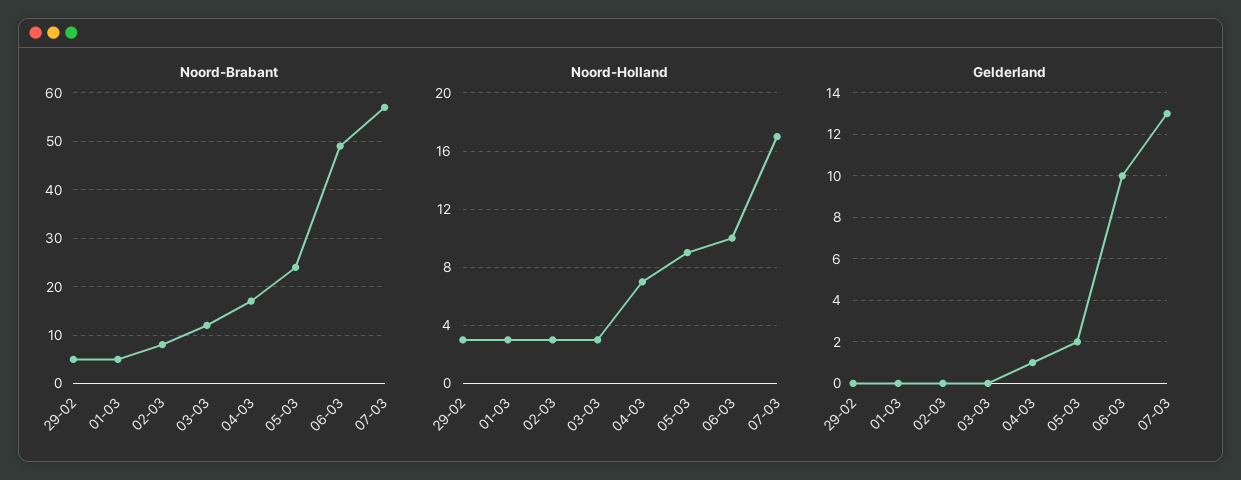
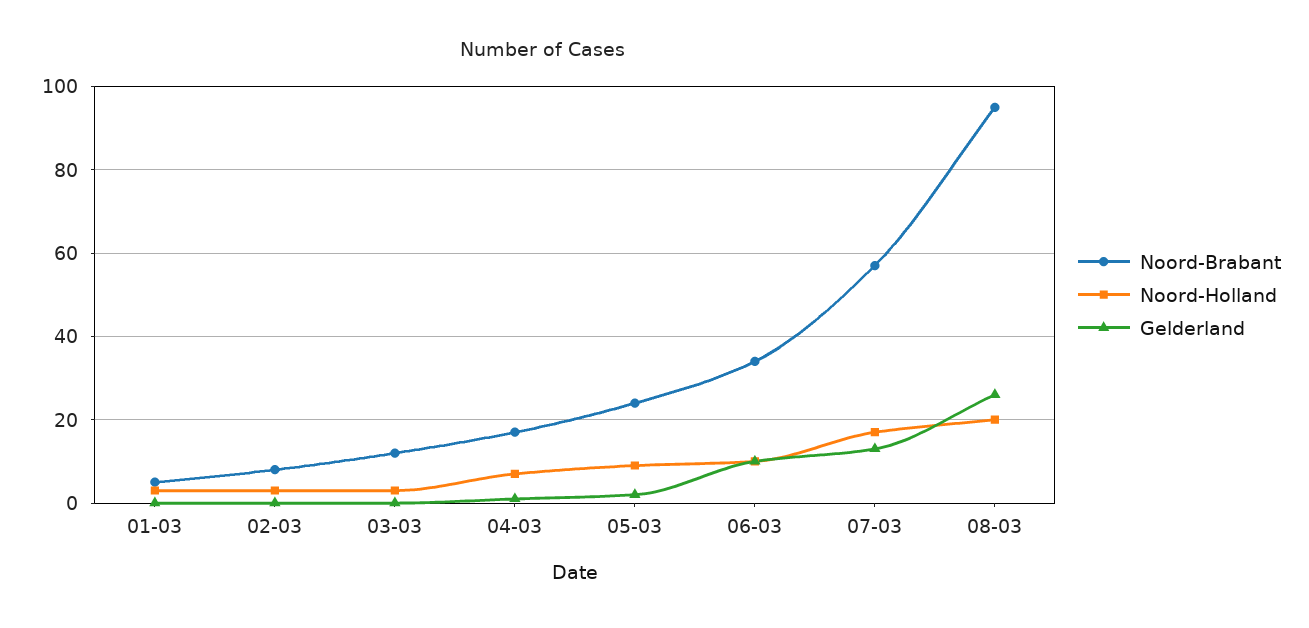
Noord-Brabant, 29-02: 5 -> none
Noord-Brabant, 06-03: 50 -> 35
Noord-Holland, 29-02: 3 -> none
Gelderland, 29-02: 0 -> none
Noord-Brabant, 08-03: none -> 95
Noord-Holland, 08-03: none -> 20
Gelderland, 08-03: none -> 25

